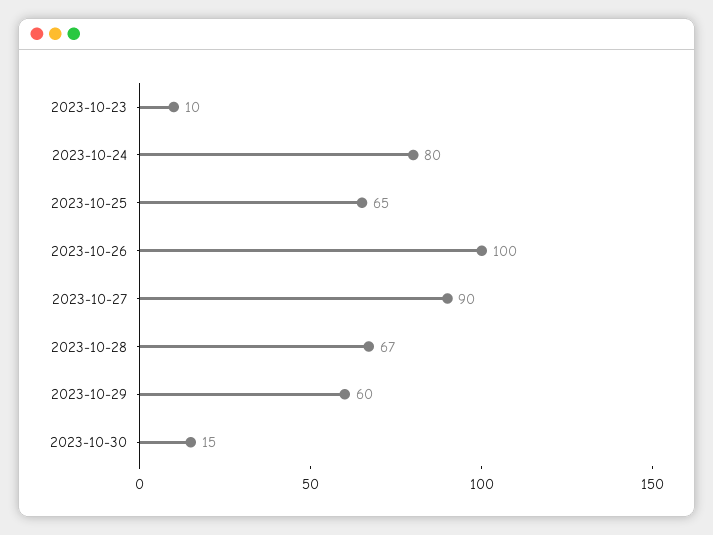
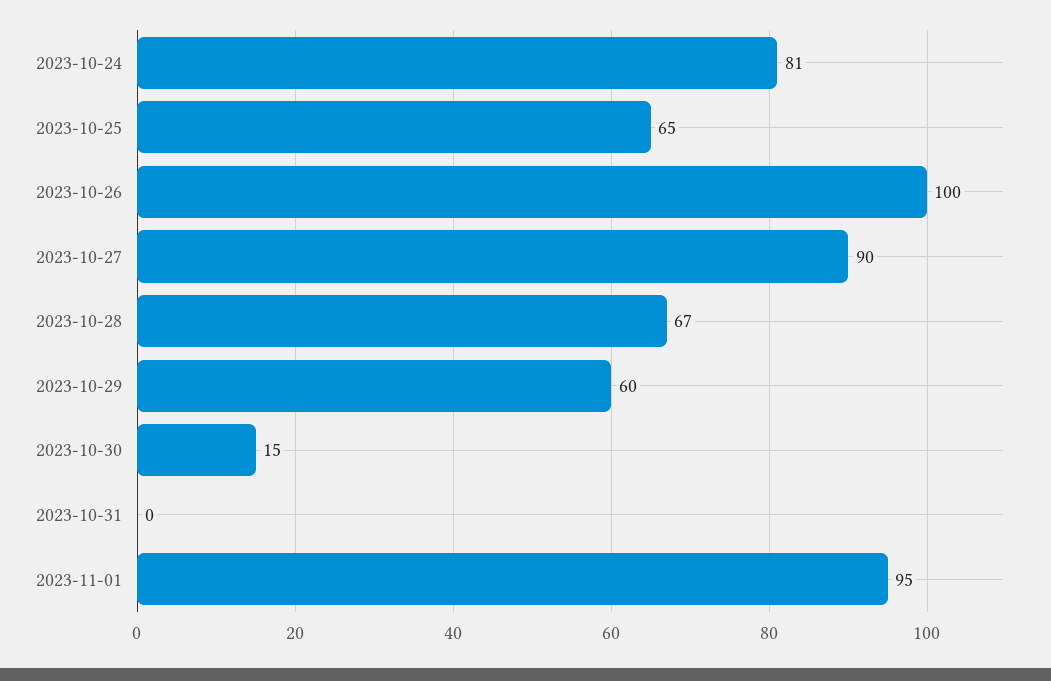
2023-10-23: 10 -> none
2023-10-24: 80 -> 81
2023-10-31: none -> 0
2023-11-01: none -> 95

